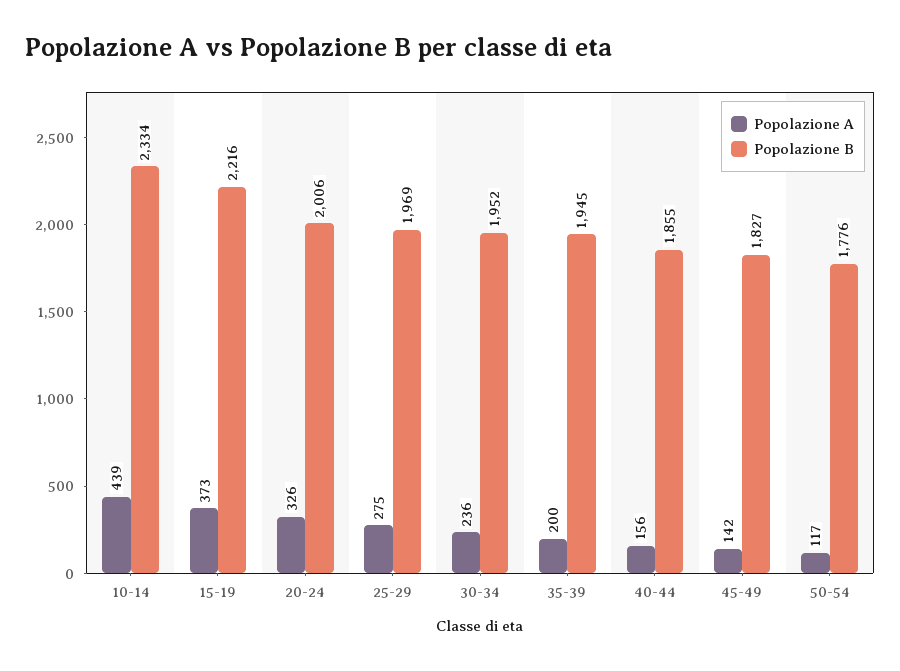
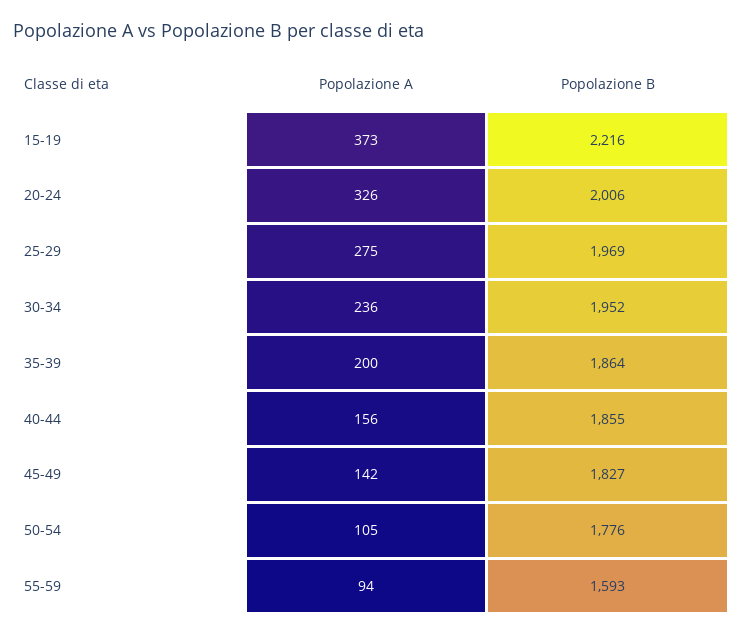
Popolazione A, 10-14: 439 -> none
Popolazione B, 10-14: 2334 -> none
Popolazione B, 35-39: 1945 -> 1864
Popolazione A, 50-54: 117 -> 105
Popolazione A, 55-59: none -> 94
Popolazione B, 55-59: none -> 1593

